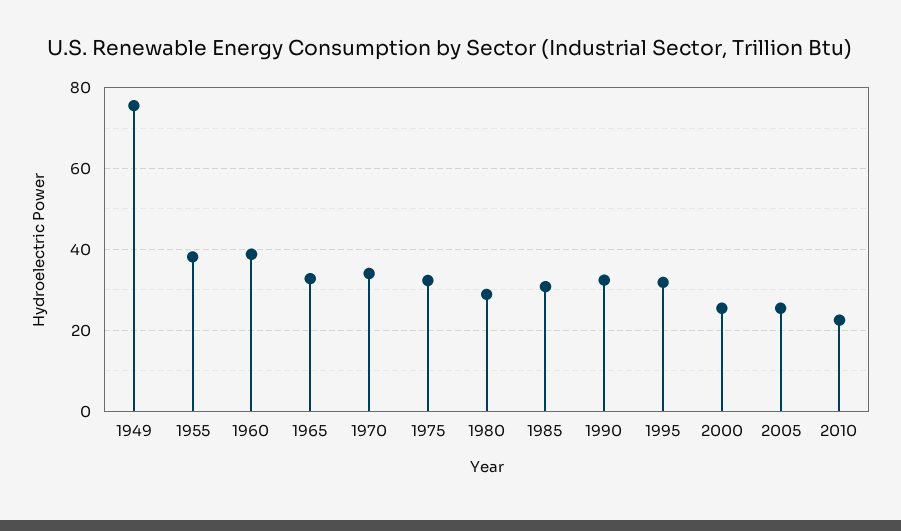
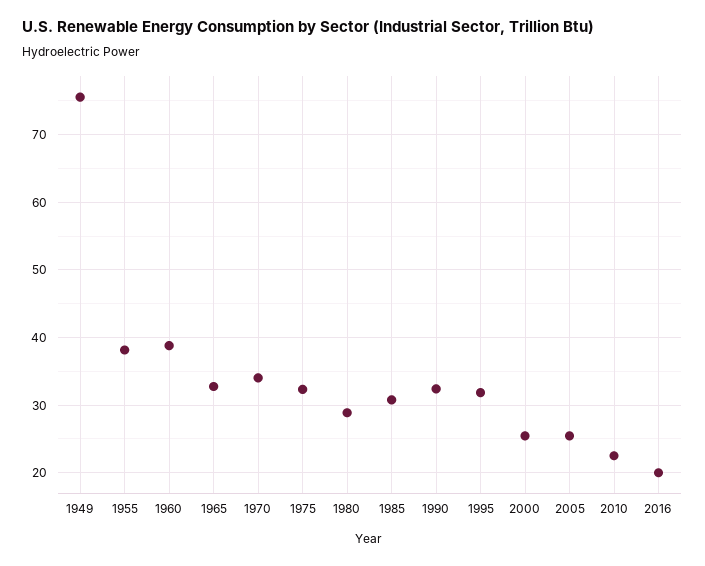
2016: none -> 20

